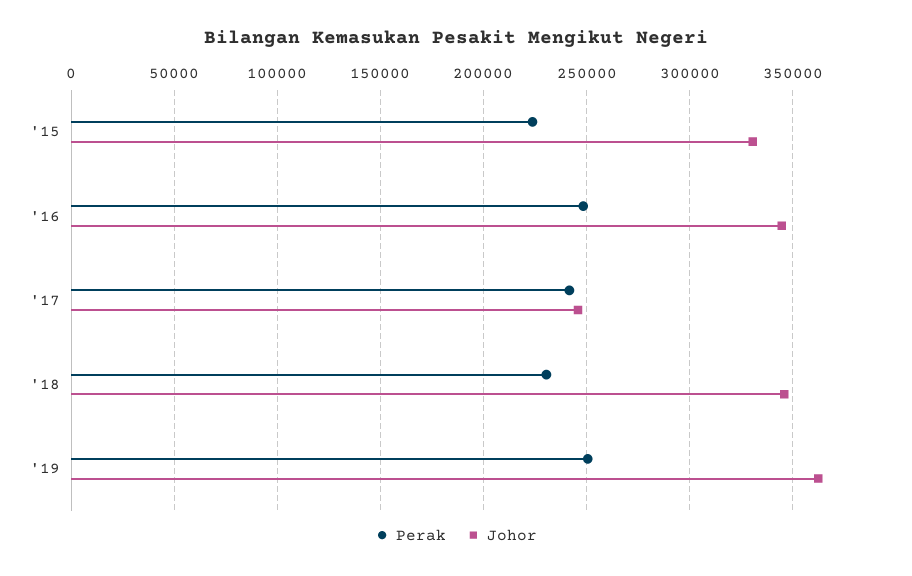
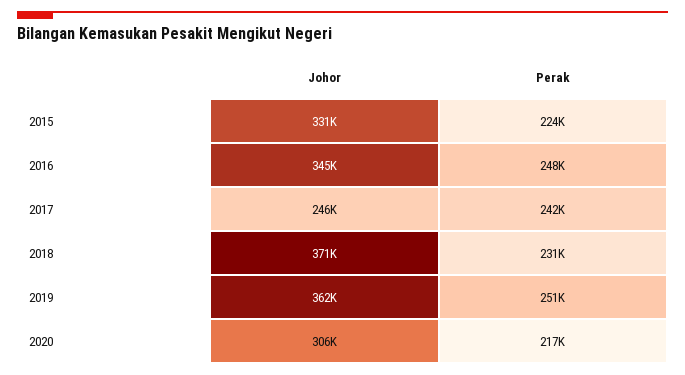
Johor, '18: 345000 -> 371000
Johor, 2020: none -> 306000
Perak, 2020: none -> 217000

